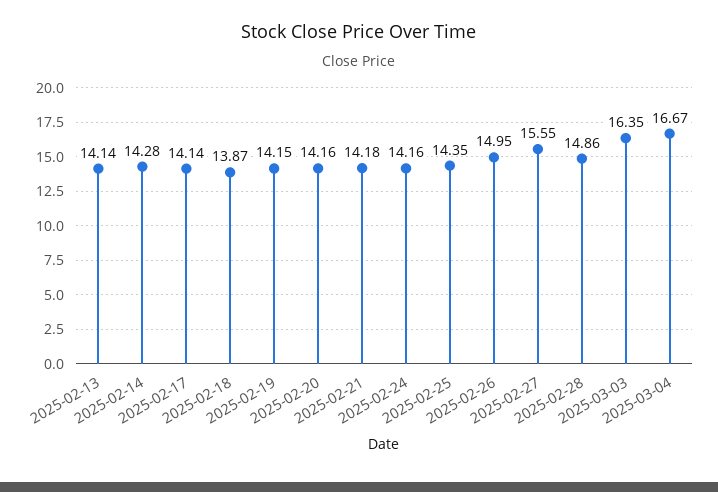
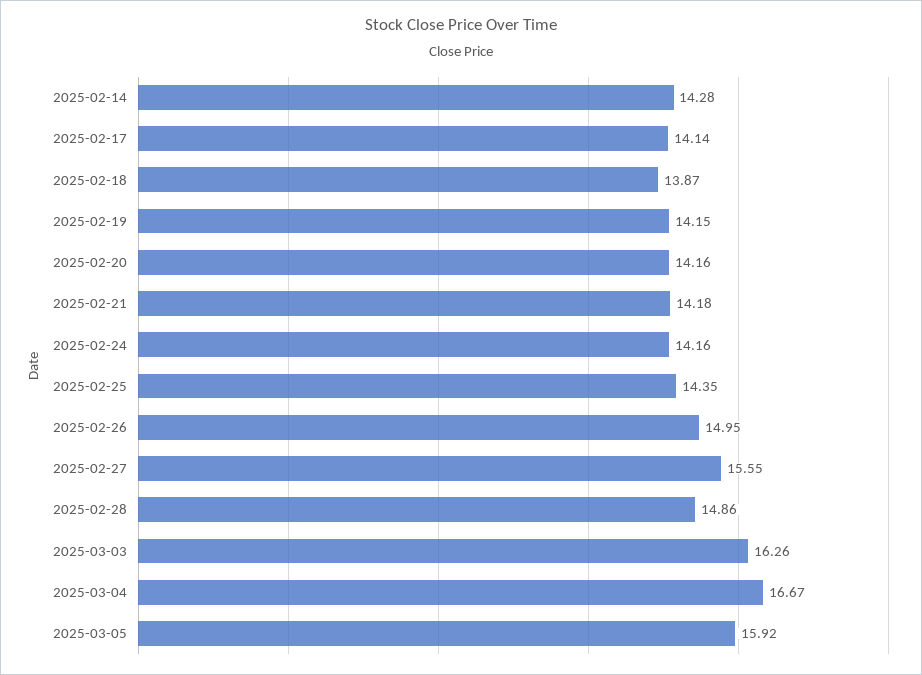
2025-02-13: 14.14 -> none
2025-03-03: 16.35 -> 16.26
2025-03-05: none -> 15.92

